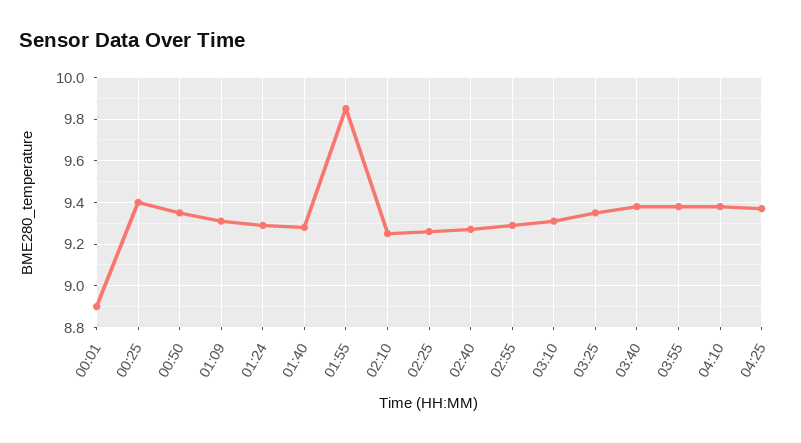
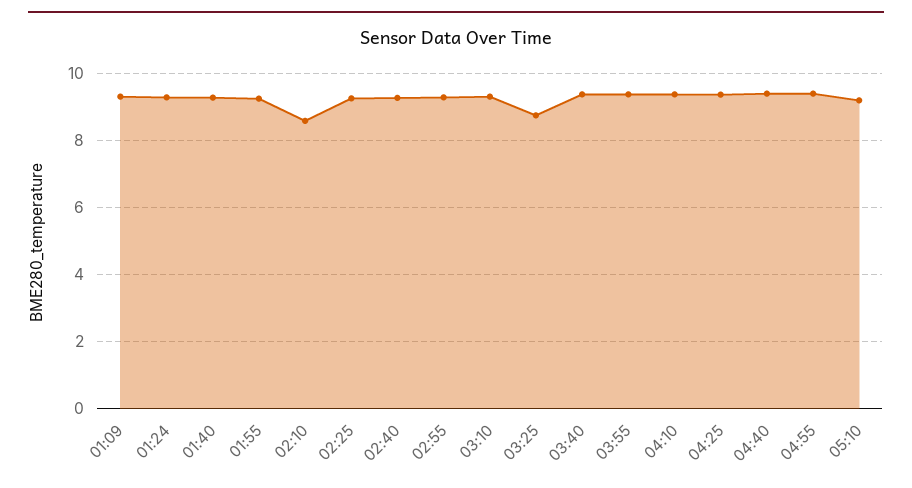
00:01: 8.9 -> none
00:25: 9.4 -> none
00:50: 9.35 -> none
01:55: 9.85 -> 9.2
02:10: 9.25 -> 8.6
03:25: 9.35 -> 8.8
04:40: none -> 9.4
04:55: none -> 9.4
05:10: none -> 9.2

